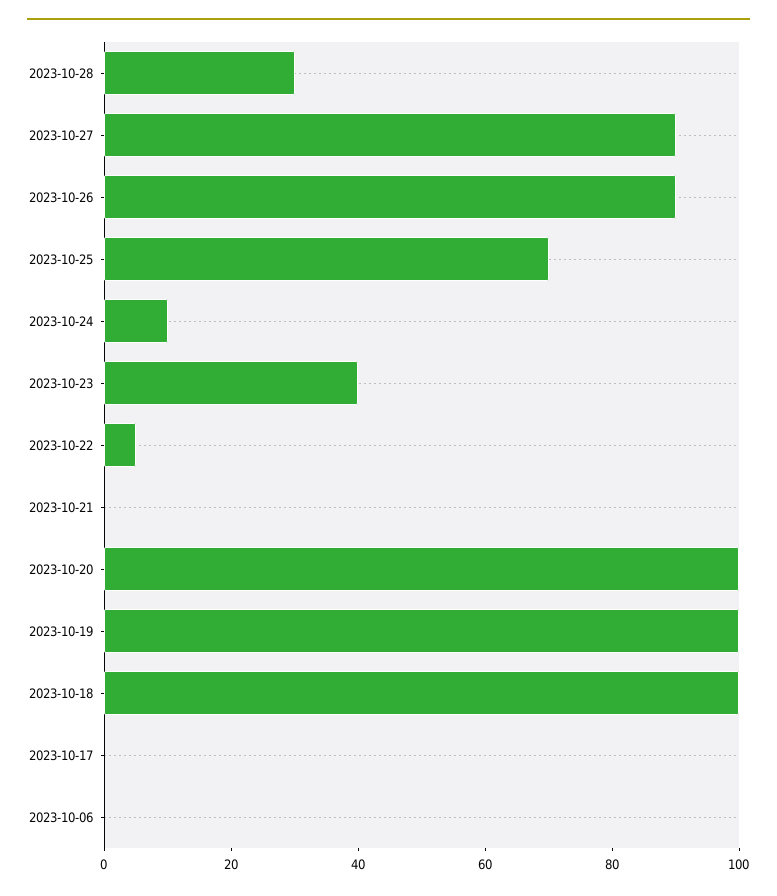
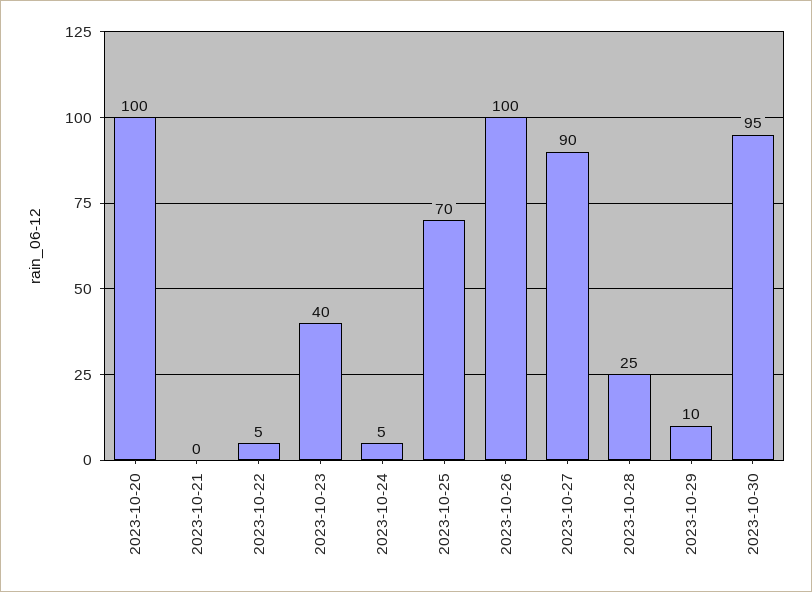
2023-10-28: 30 -> 25
2023-10-26: 90 -> 100
2023-10-24: 10 -> 5
2023-10-19: 100 -> none
2023-10-18: 100 -> none
2023-10-17: 0 -> none
2023-10-06: 0 -> none
2023-10-29: none -> 10
2023-10-30: none -> 95

